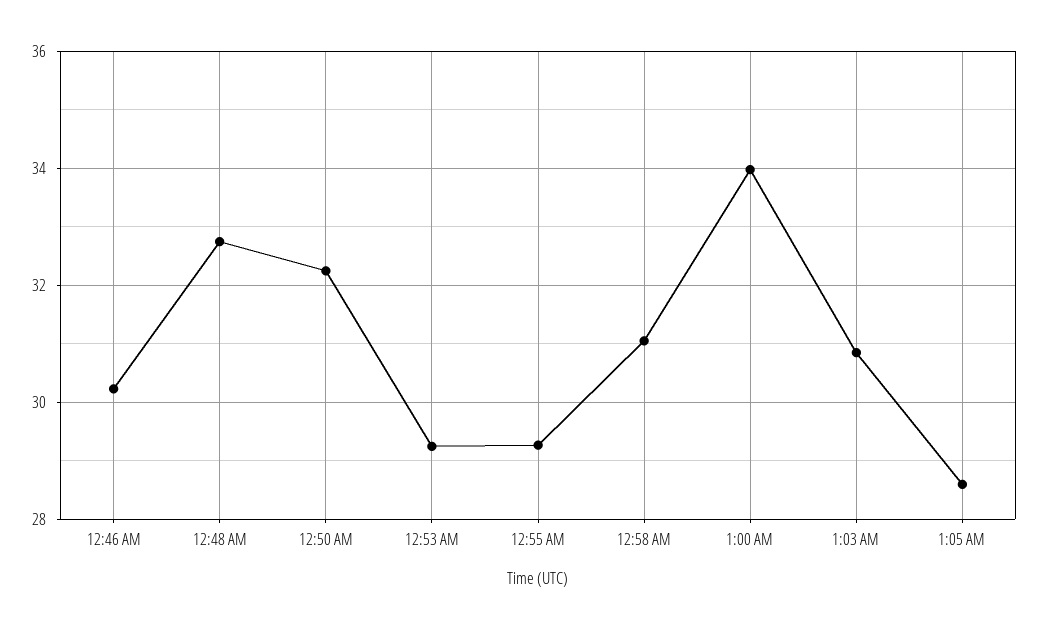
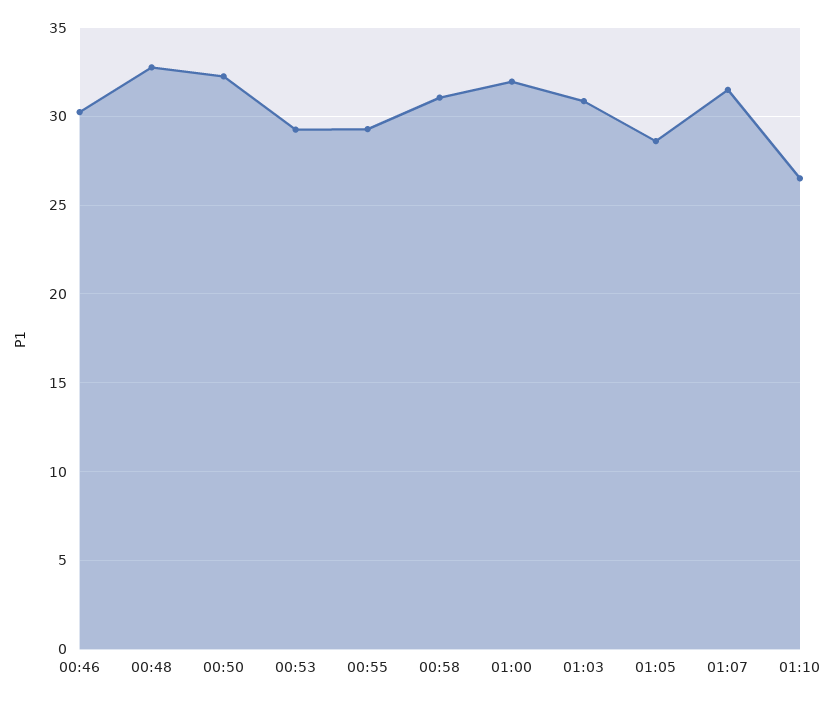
1:00 AM: 34 -> 32
01:07: none -> 31.5
01:10: none -> 26.5

